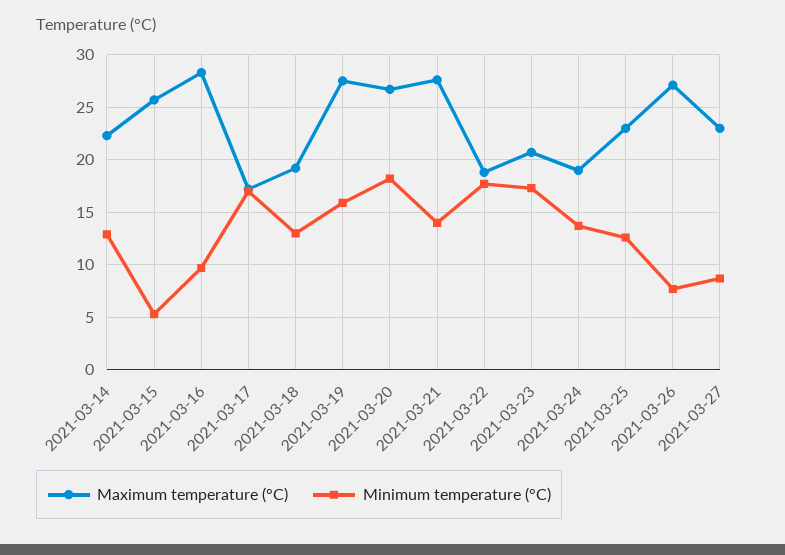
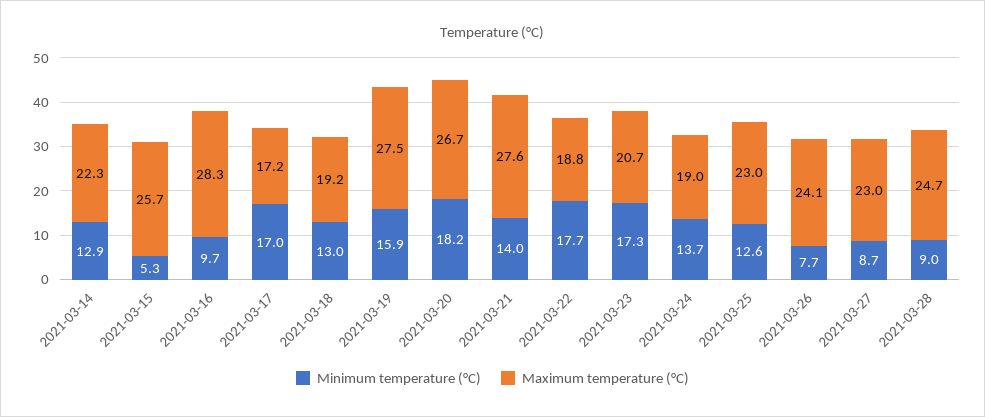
Maximum temperature (°C), 2021-03-26: 27 -> 24.1
Minimum temperature (°C), 2021-03-28: none -> 9
Maximum temperature (°C), 2021-03-28: none -> 24.7

